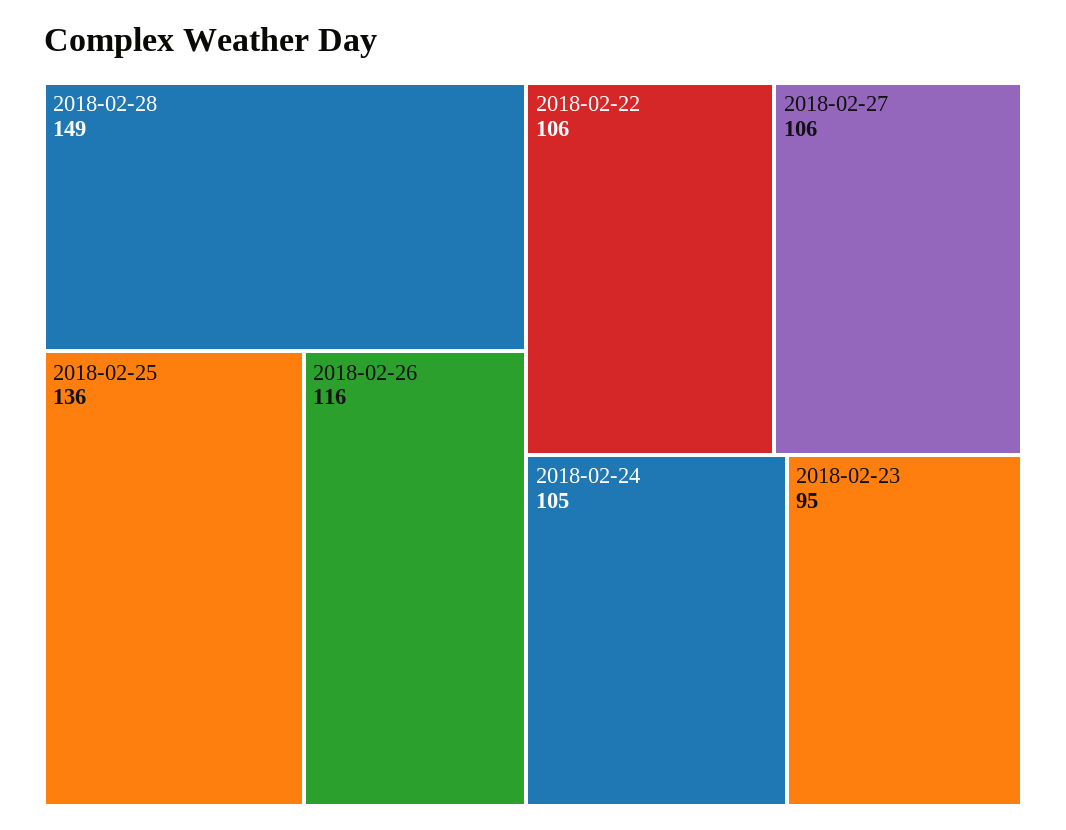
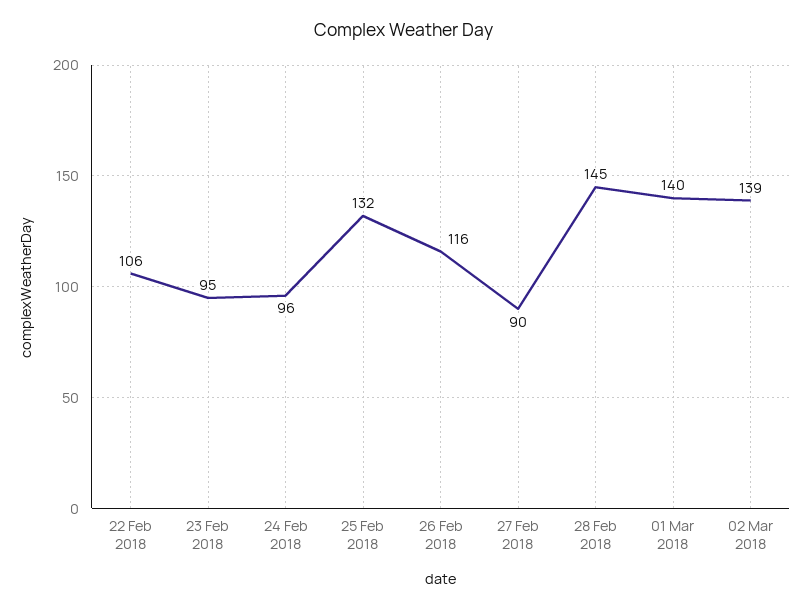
2018-02-28: 149 -> 145
2018-02-25: 136 -> 132
2018-02-27: 106 -> 90
2018-02-24: 105 -> 96
01 Mar 2018: none -> 140
02 Mar 2018: none -> 139

